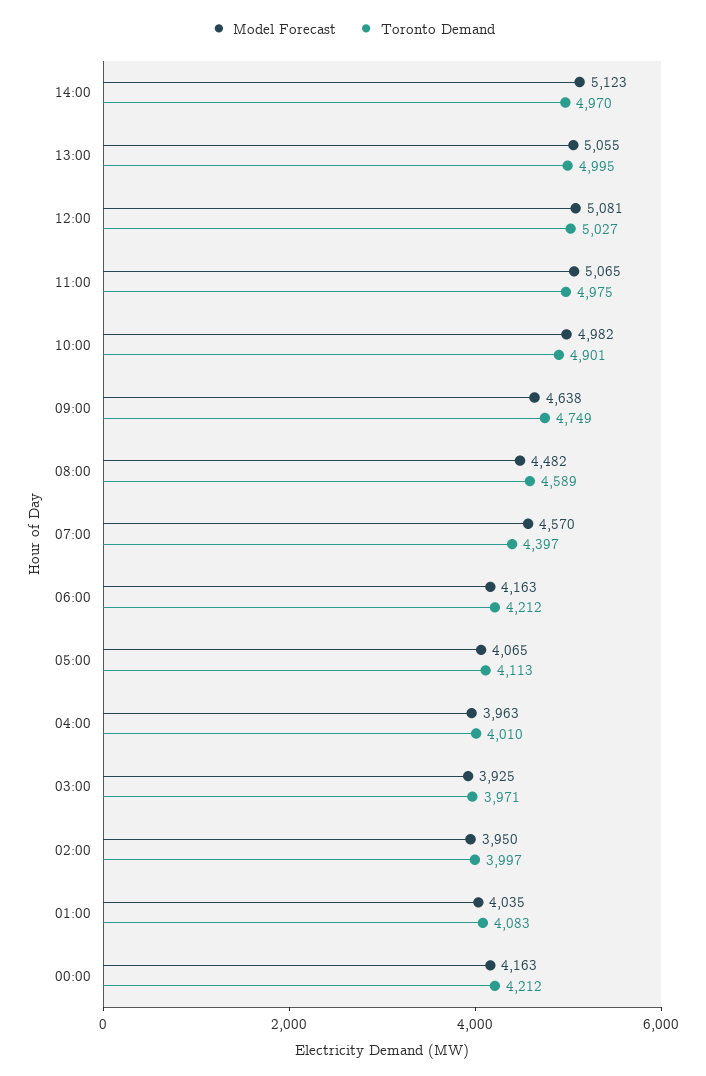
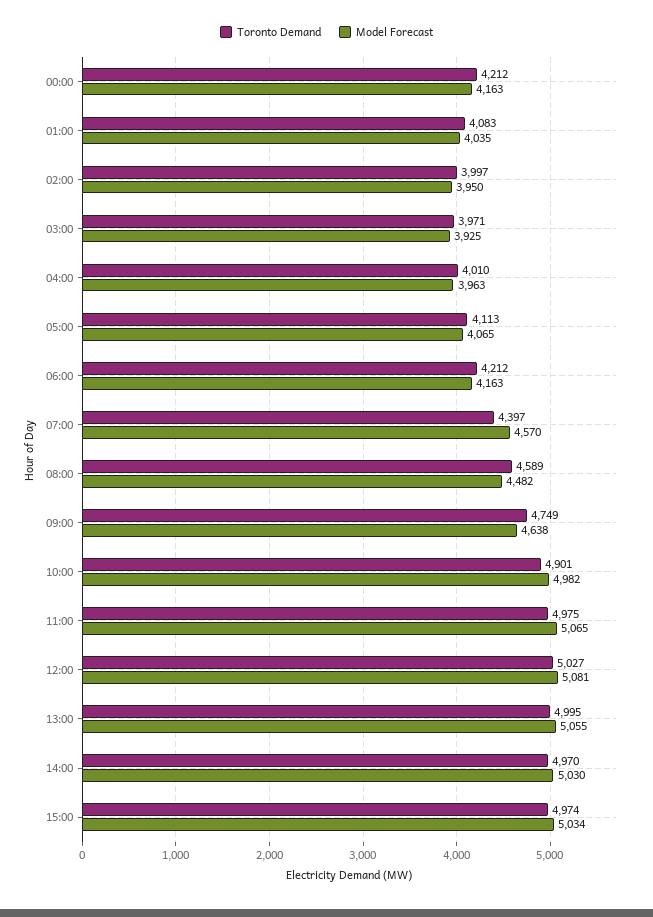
Model Forecast, 14:00: 5123 -> 5030
Toronto Demand, 15:00: none -> 4974
Model Forecast, 15:00: none -> 5034

